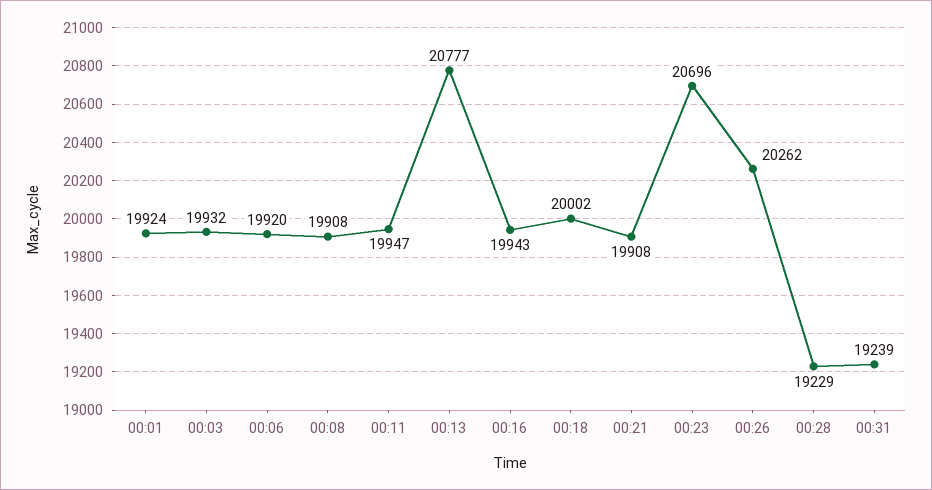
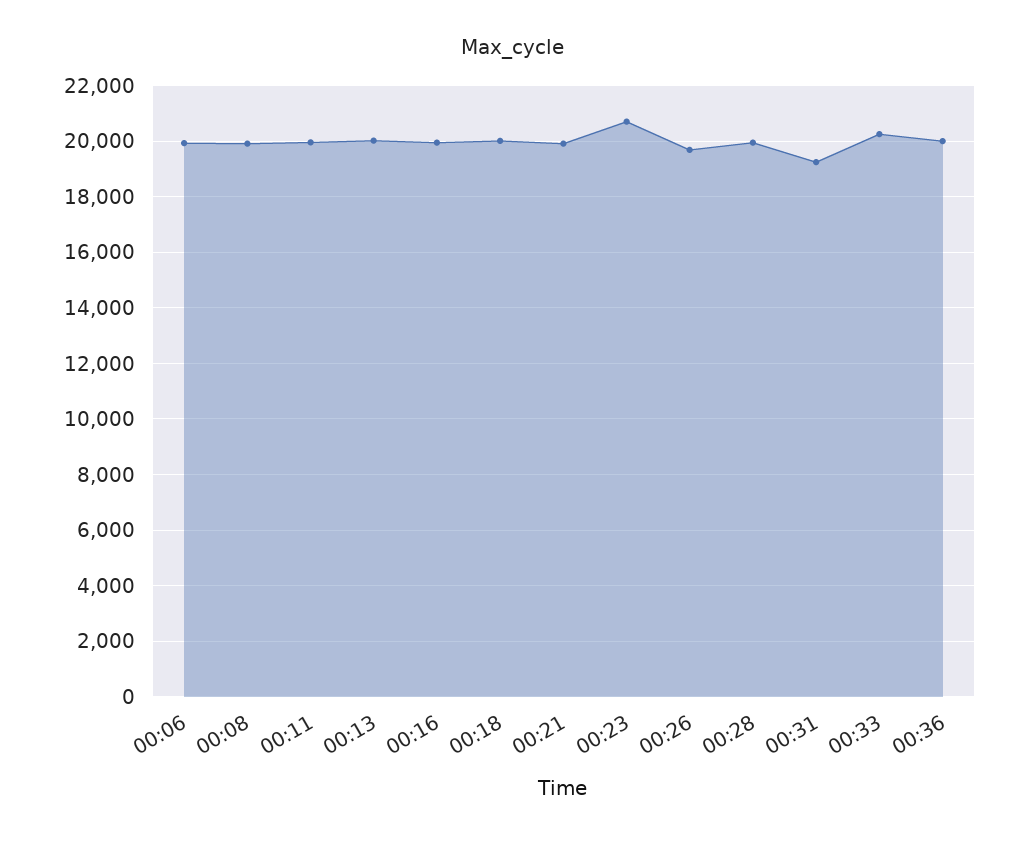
00:01: 19924 -> none
00:03: 19932 -> none
00:13: 20777 -> 20000
00:26: 20262 -> 19750
00:28: 19229 -> 20000
00:33: none -> 20250
00:36: none -> 20000

